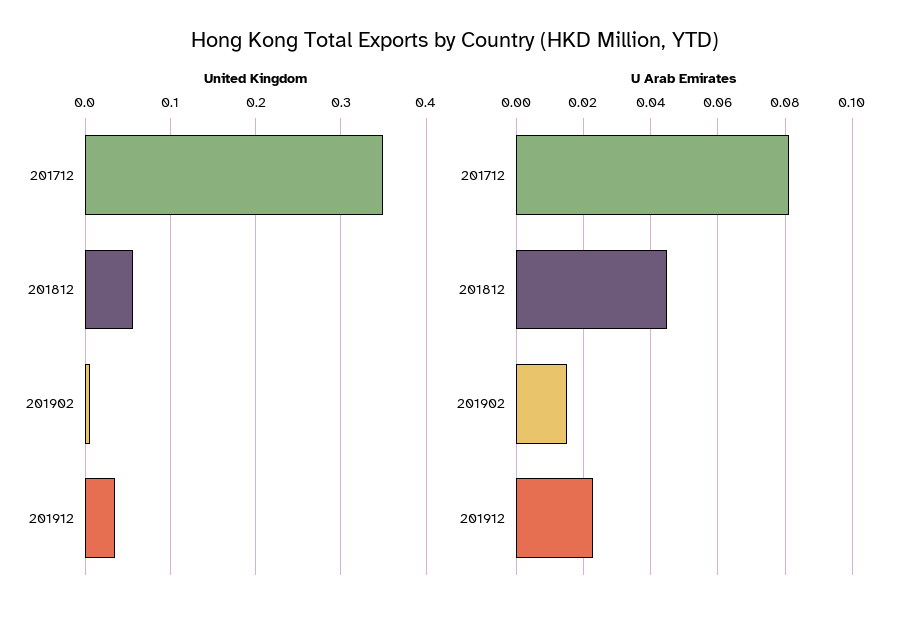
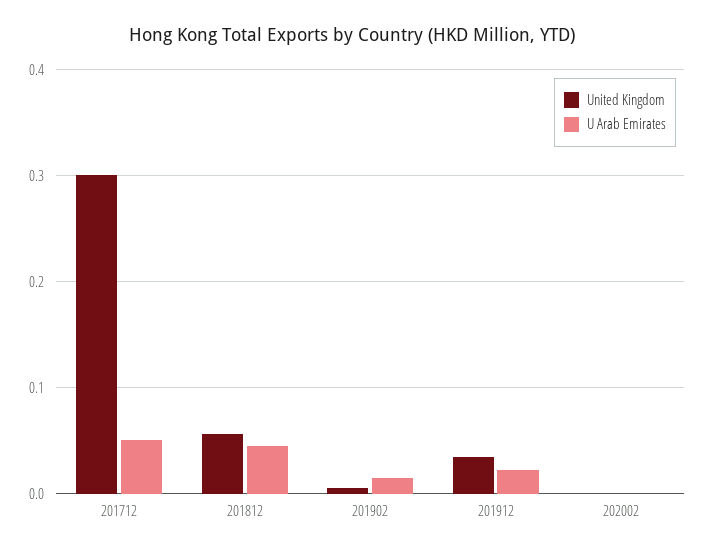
United Kingdom, 201712: 0.35 -> 0.3
U Arab Emirates, 201712: 0.08 -> 0.05
United Kingdom, 202002: none -> 0
U Arab Emirates, 202002: none -> 0

